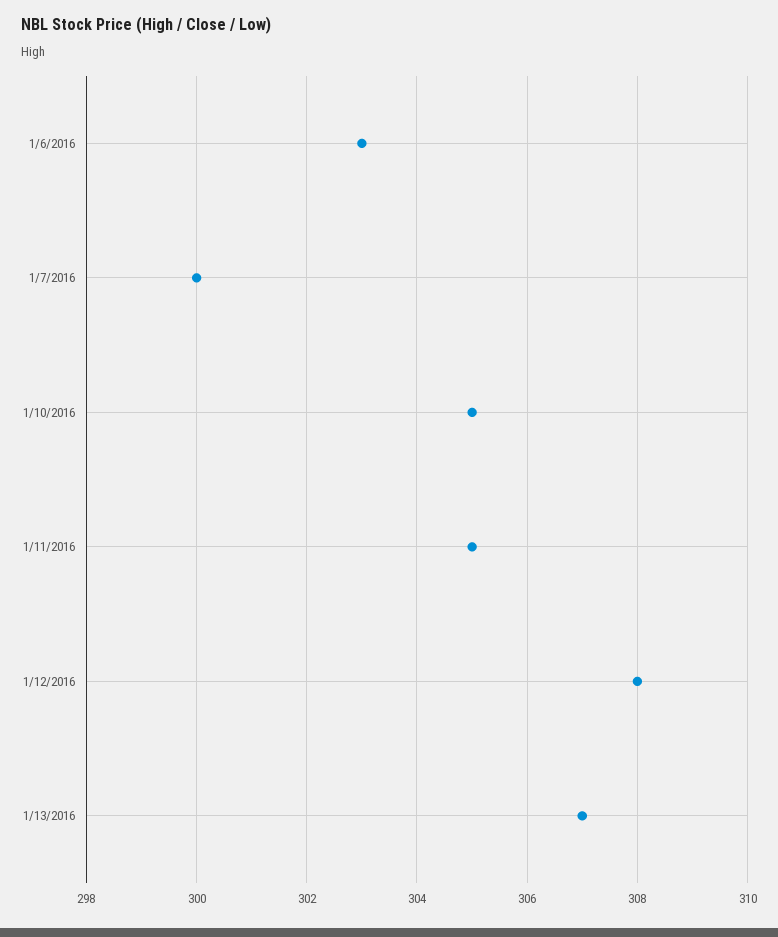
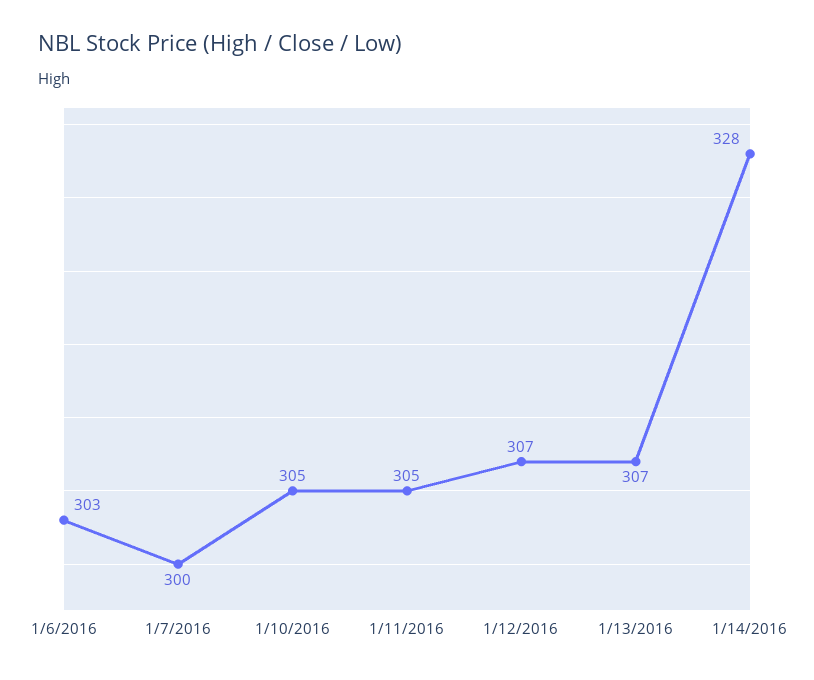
1/12/2016: 308 -> 307
1/14/2016: none -> 328

